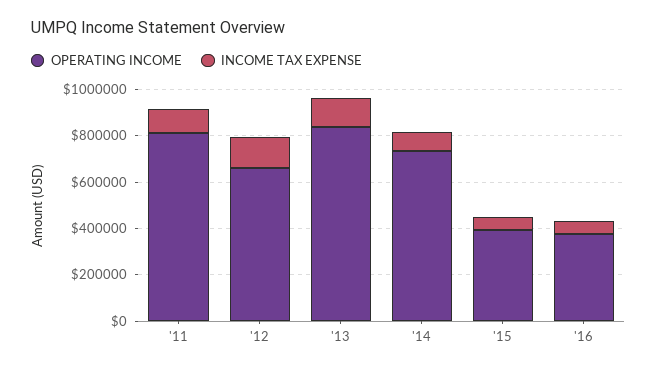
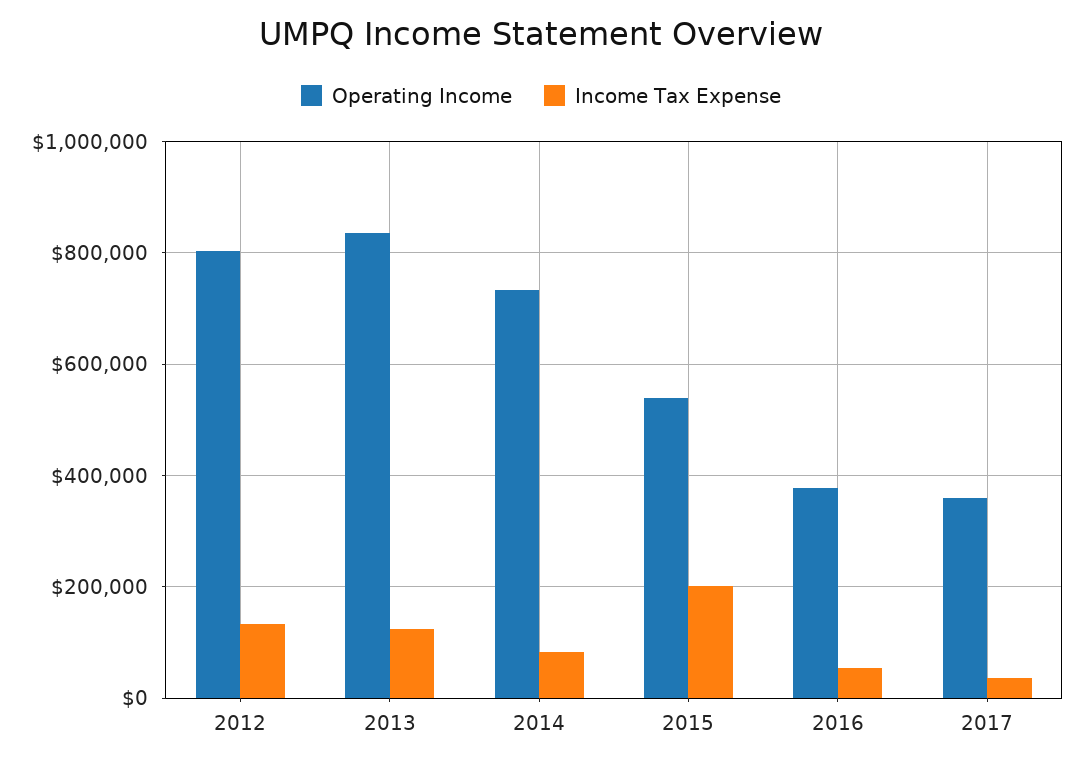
OPERATING INCOME, '11: 800000 -> none
INCOME TAX EXPENSE, '11: 100000 -> none
OPERATING INCOME, '12: 650000 -> 800000
OPERATING INCOME, '15: 400000 -> 540000
INCOME TAX EXPENSE, '15: 50000 -> 200000
OPERATING INCOME, 2017: none -> 360000
INCOME TAX EXPENSE, 2017: none -> 40000

